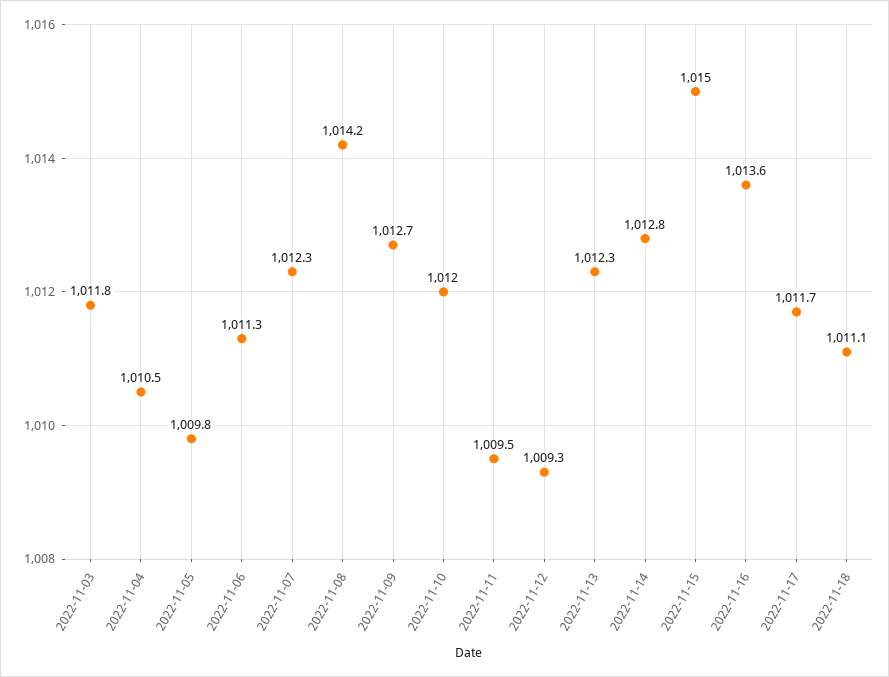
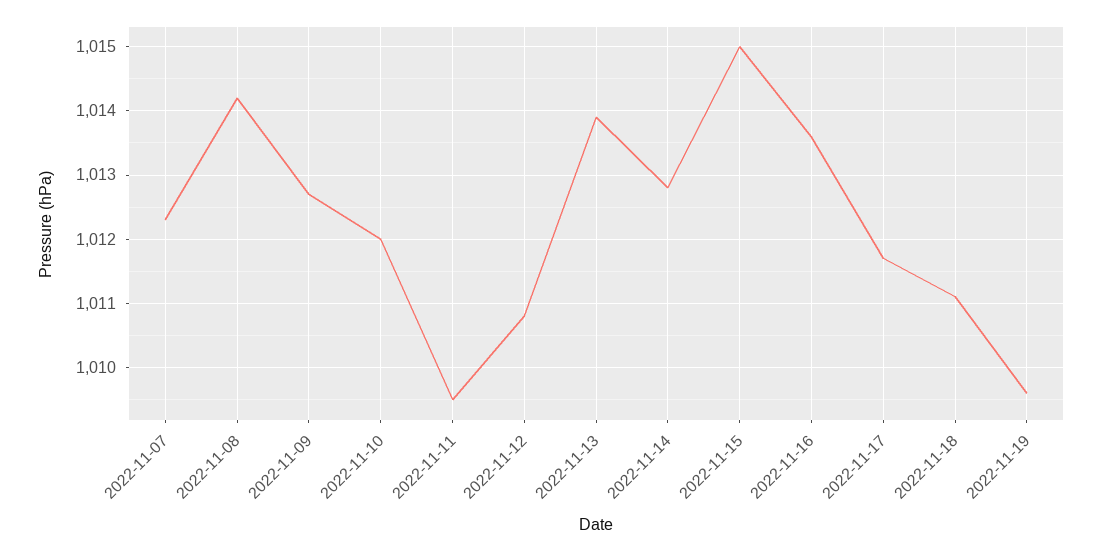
2022-11-03: 1011.8 -> none
2022-11-04: 1010.5 -> none
2022-11-05: 1009.8 -> none
2022-11-06: 1011.3 -> none
2022-11-12: 1009.3 -> 1010.8
2022-11-13: 1012.3 -> 1013.9
2022-11-19: none -> 1009.6

